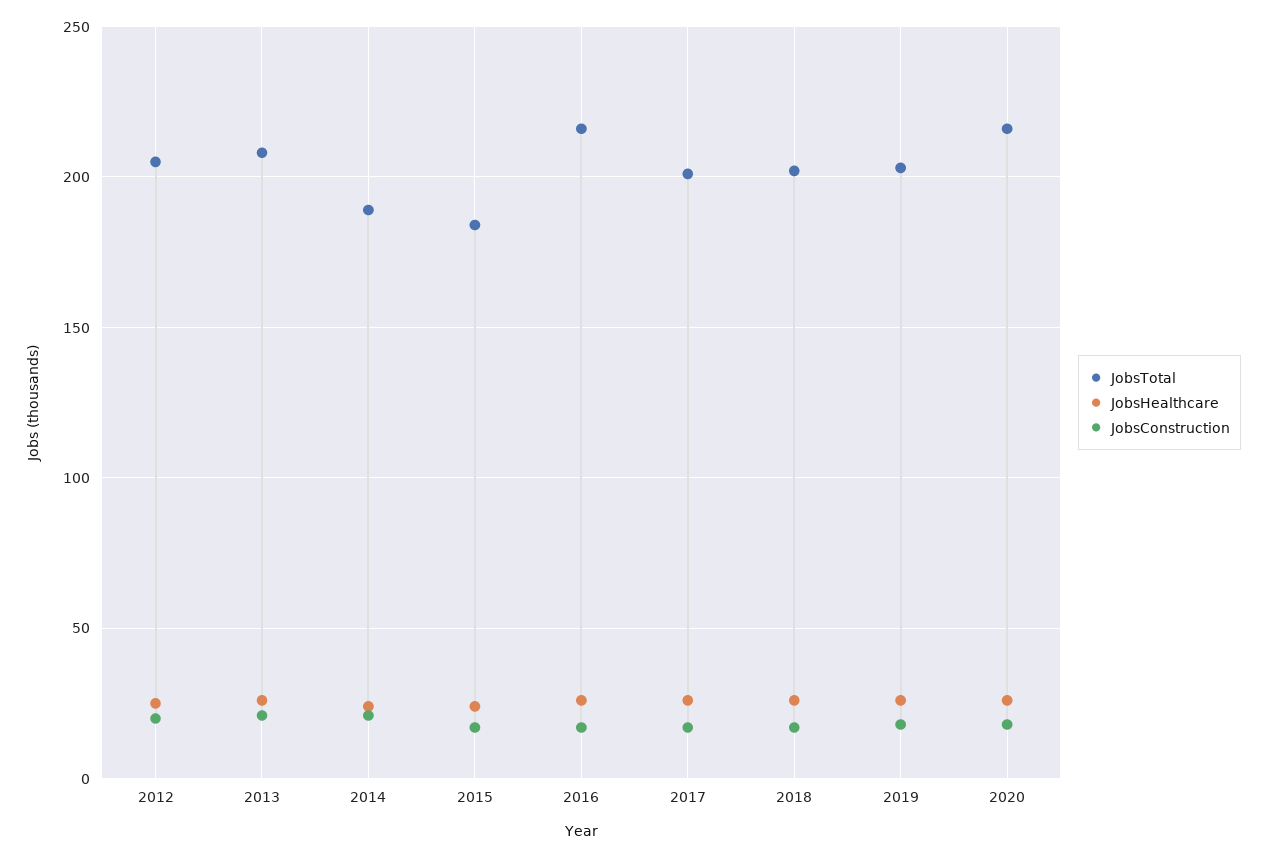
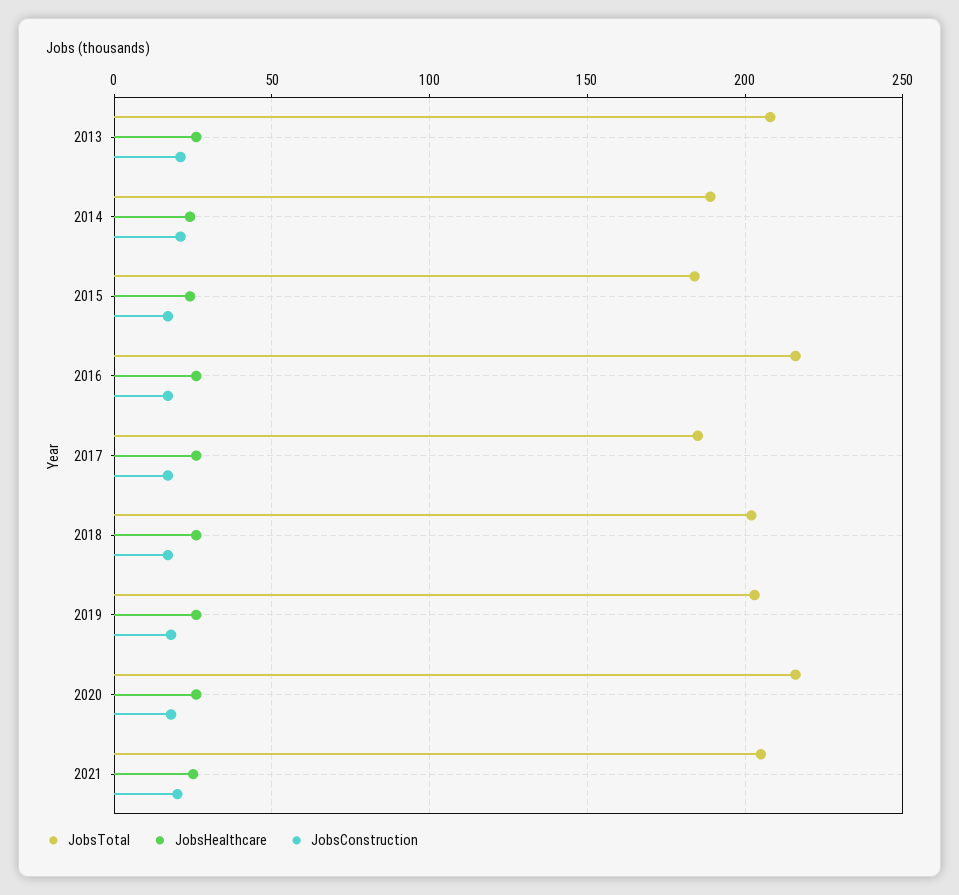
JobsTotal, 2012: 205 -> none
JobsHealthcare, 2012: 25 -> none
JobsConstruction, 2012: 20 -> none
JobsTotal, 2017: 200 -> 185
JobsTotal, 2021: none -> 205
JobsHealthcare, 2021: none -> 25
JobsConstruction, 2021: none -> 20

